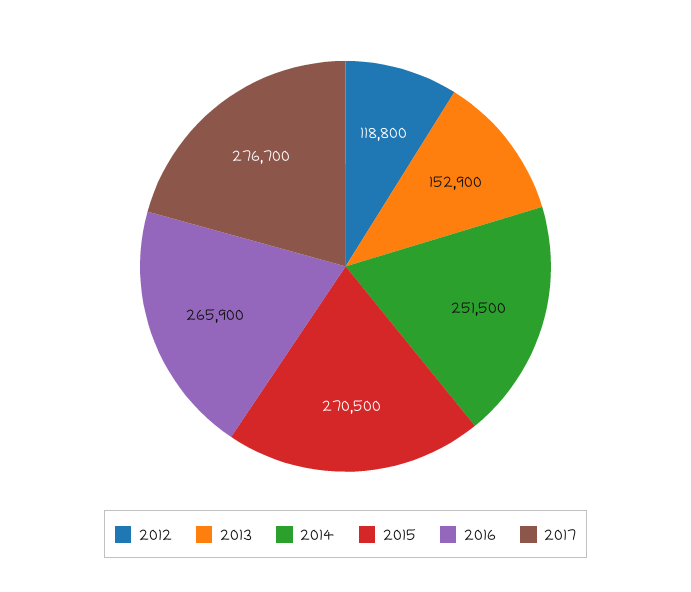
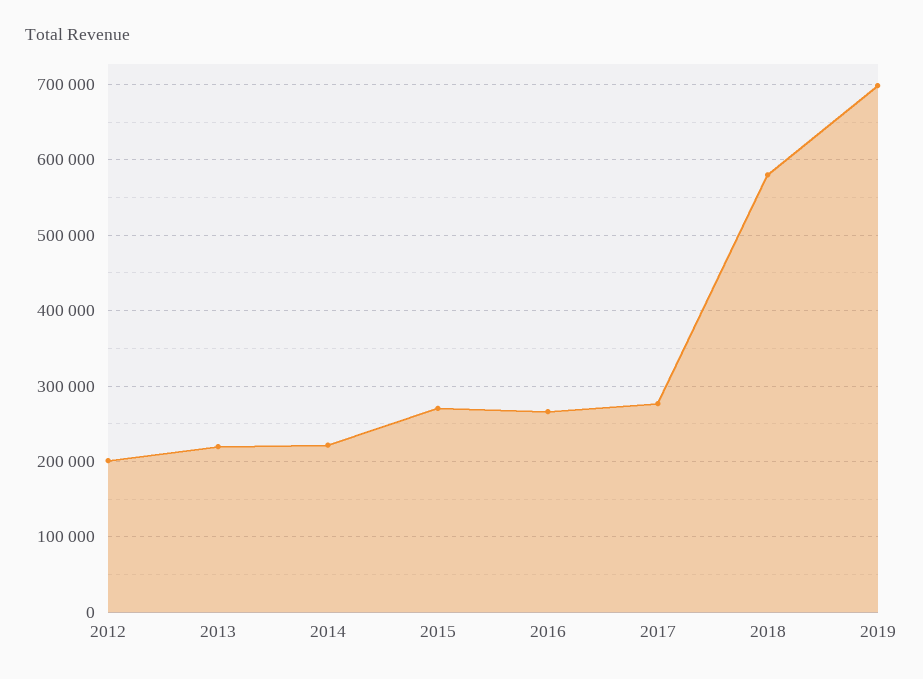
2012: 118800 -> 200000
2013: 152900 -> 220000
2014: 251500 -> 220000
2018: none -> 580000
2019: none -> 700000

